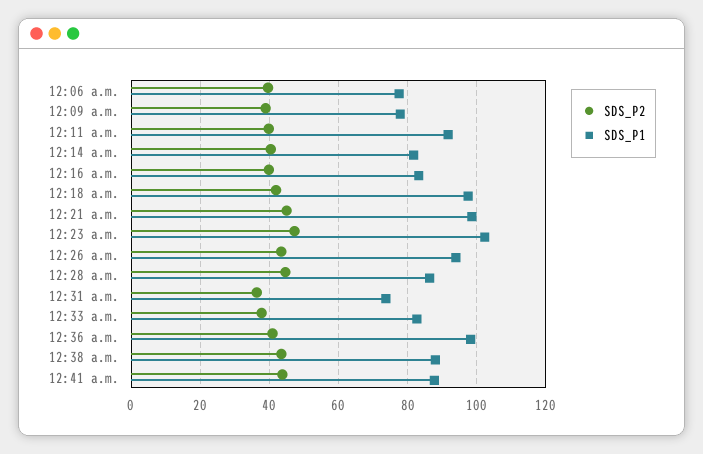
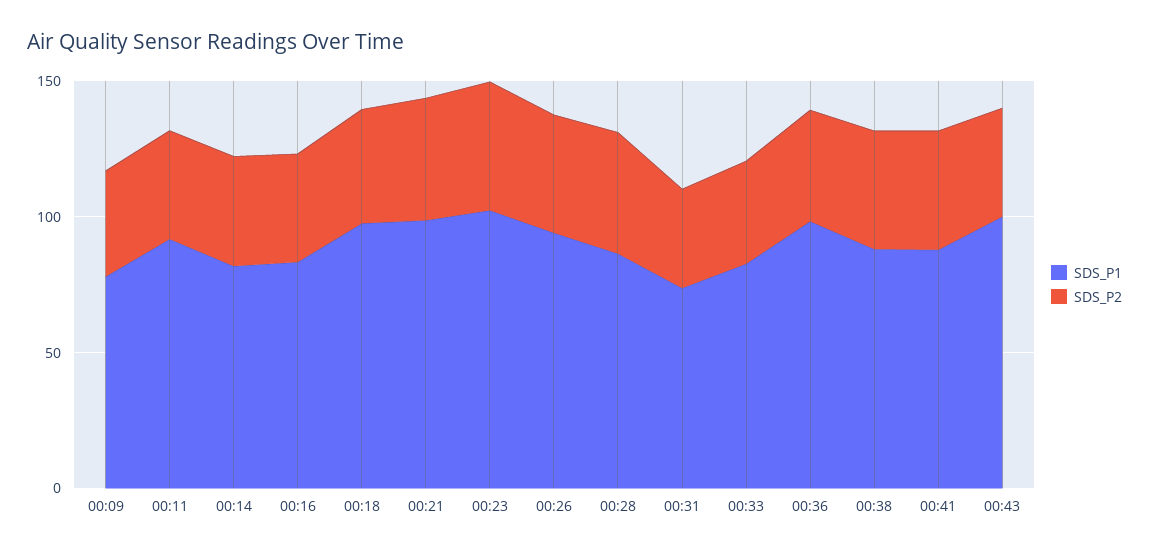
SDS_P2, 12:06 a.m.: 40 -> none
SDS_P1, 12:06 a.m.: 78 -> none
SDS_P1, 00:43: none -> 100
SDS_P2, 00:43: none -> 40

